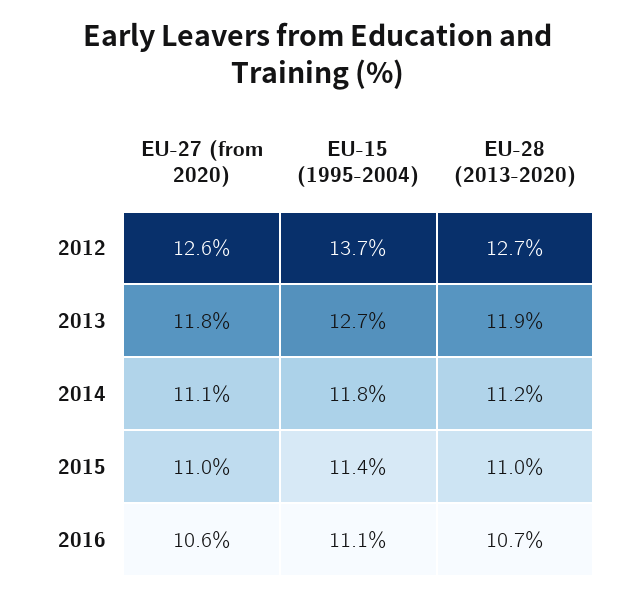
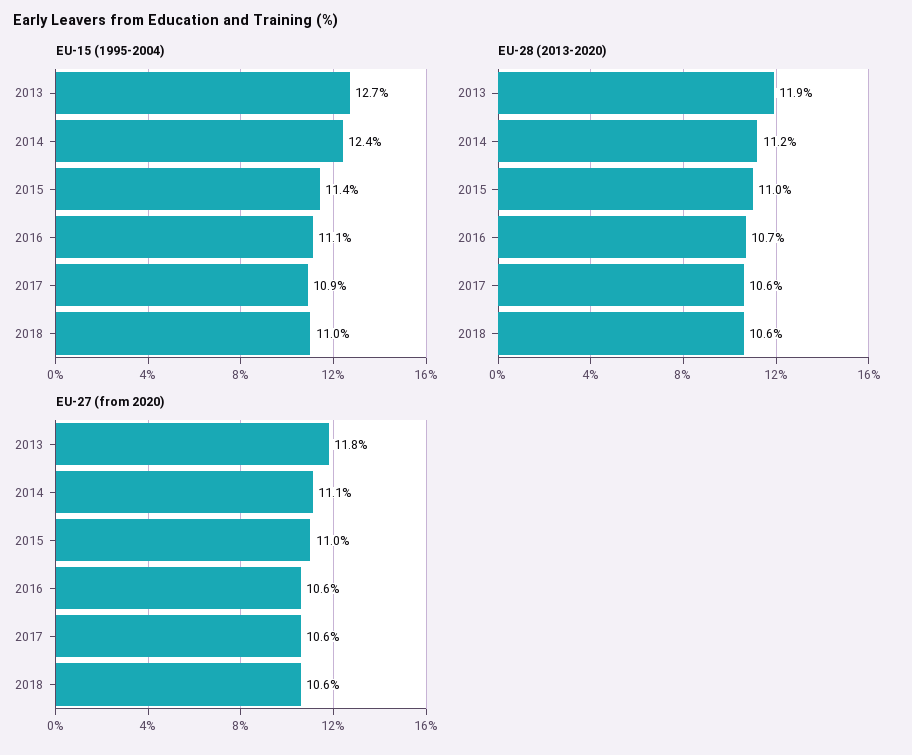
EU-27 (from 2020), 2012: 12.6 -> none
EU-15 (1995-2004), 2012: 13.7 -> none
EU-28 (2013-2020), 2012: 12.7 -> none
EU-15 (1995-2004), 2014: 11.8 -> 12.4
EU-15 (1995-2004), 2017: none -> 10.9
EU-15 (1995-2004), 2018: none -> 11
EU-28 (2013-2020), 2017: none -> 10.6
EU-28 (2013-2020), 2018: none -> 10.6
EU-27 (from 2020), 2017: none -> 10.6
EU-27 (from 2020), 2018: none -> 10.6

